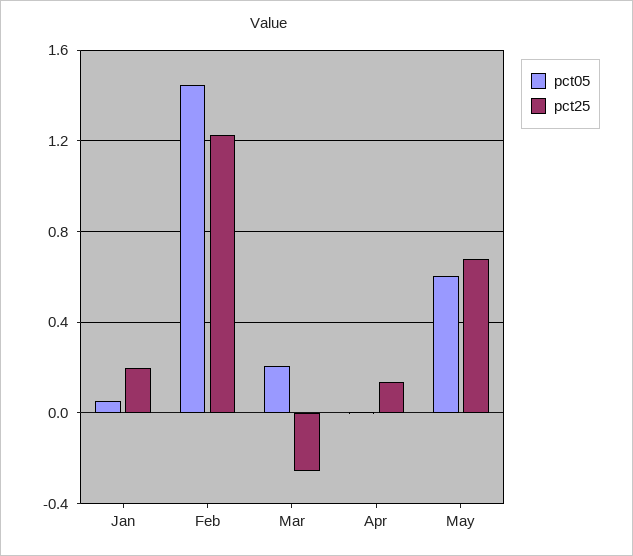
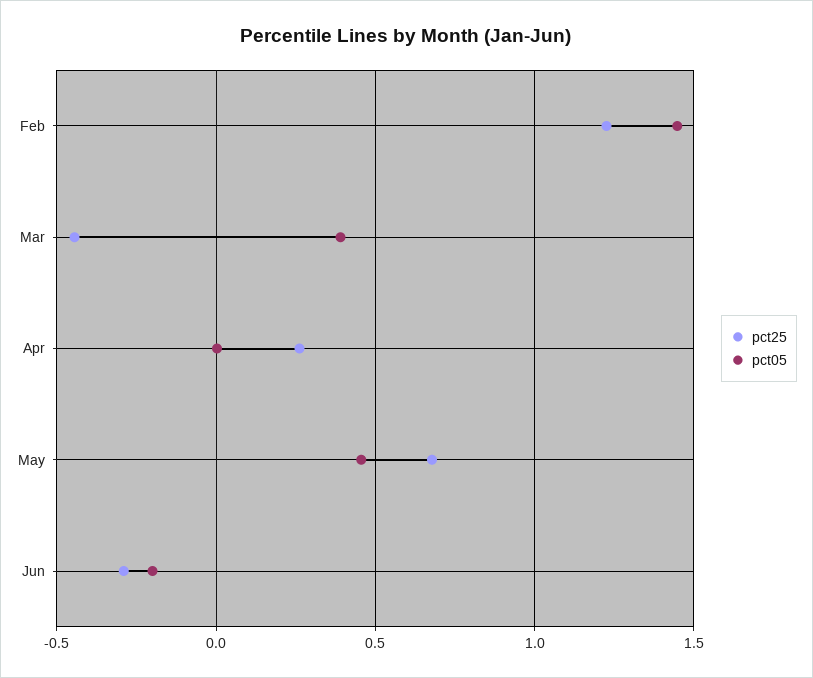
pct05, Jan: 0.05 -> none
pct25, Jan: 0.2 -> none
pct05, Mar: 0.2 -> 0.4
pct25, Mar: -0.25 -> -0.45
pct25, Apr: 0.15 -> 0.25
pct05, May: 0.6 -> 0.45
pct25, Jun: none -> -0.3
pct05, Jun: none -> -0.2

